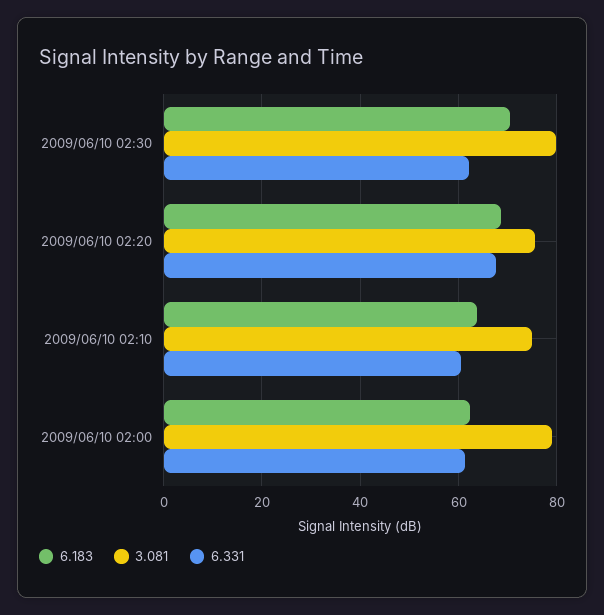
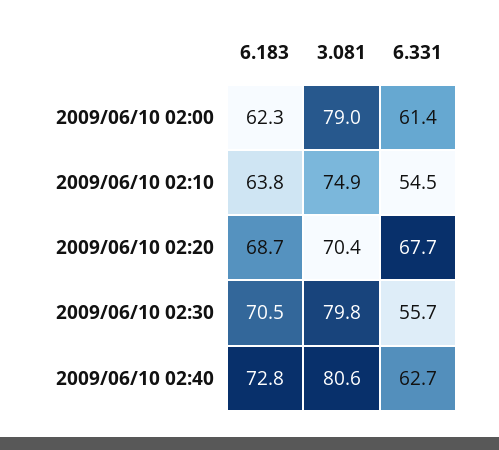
6.331, 2009/06/10 02:30: 62 -> 55.7
3.081, 2009/06/10 02:20: 76 -> 70.4
6.331, 2009/06/10 02:10: 60 -> 54.5
6.183, 2009/06/10 02:40: none -> 72.8
3.081, 2009/06/10 02:40: none -> 80.6
6.331, 2009/06/10 02:40: none -> 62.7

